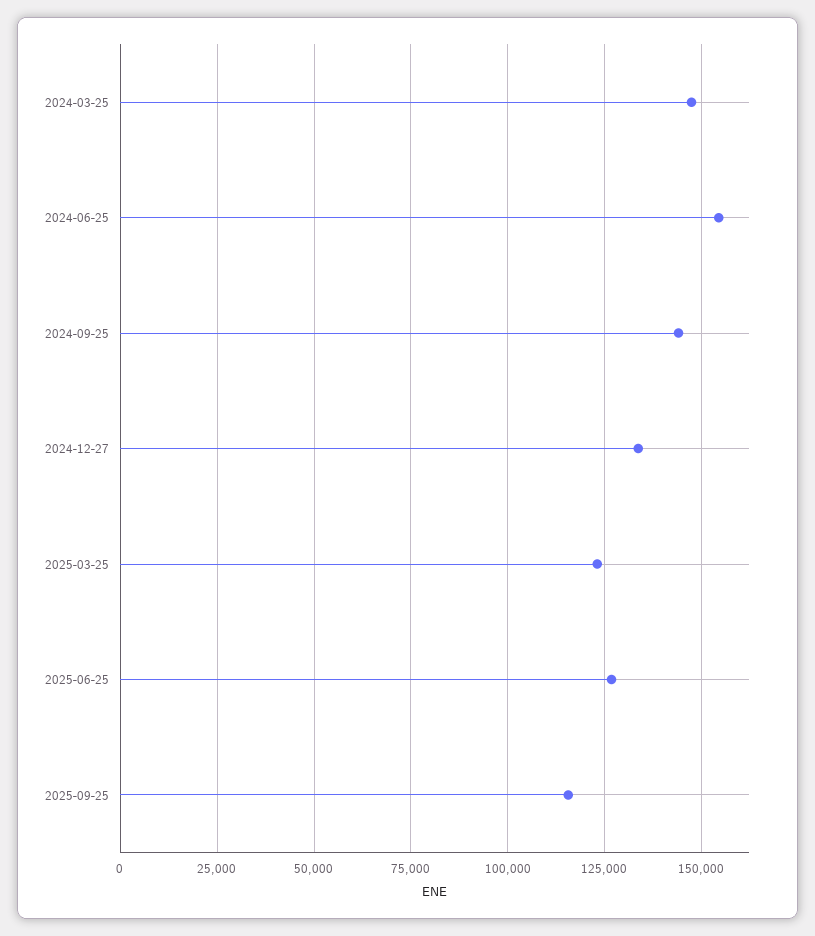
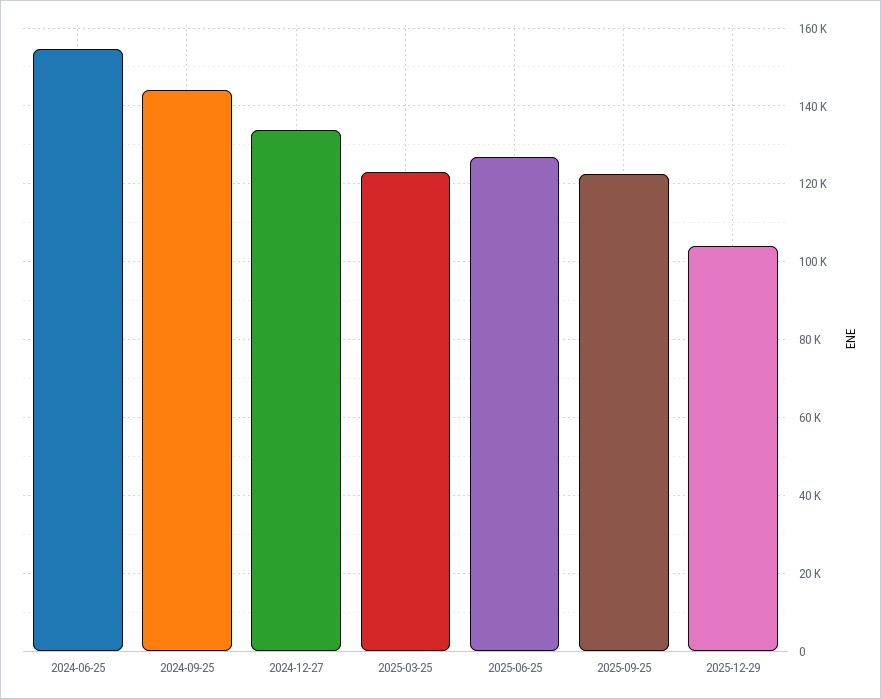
2024-03-25: 147500 -> none
2025-09-25: 115000 -> 122000
2025-12-29: none -> 104000

